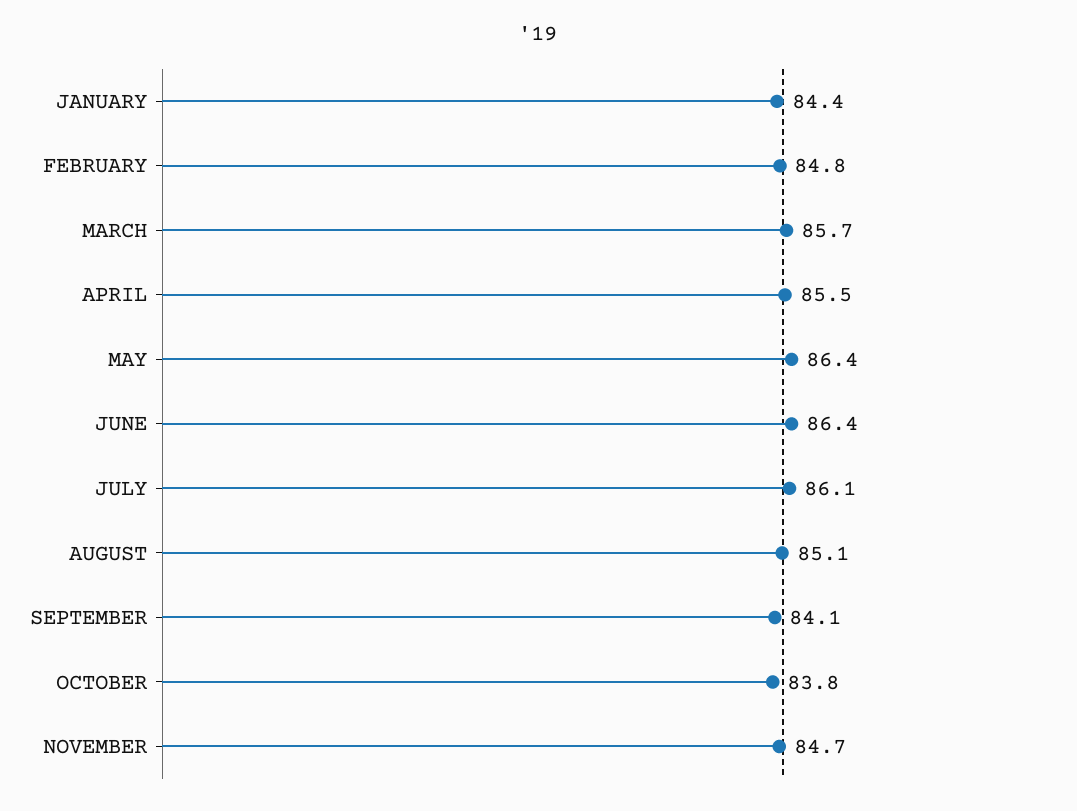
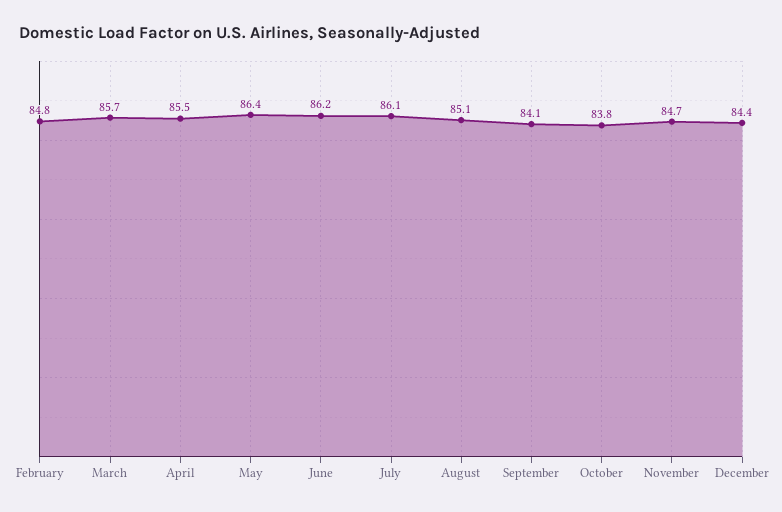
JANUARY: 84.4 -> none
JUNE: 86.4 -> 86.2
December: none -> 84.4

